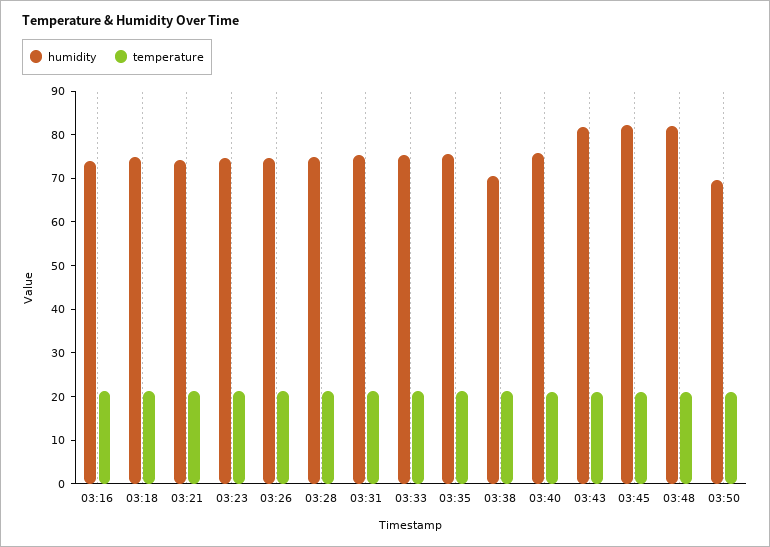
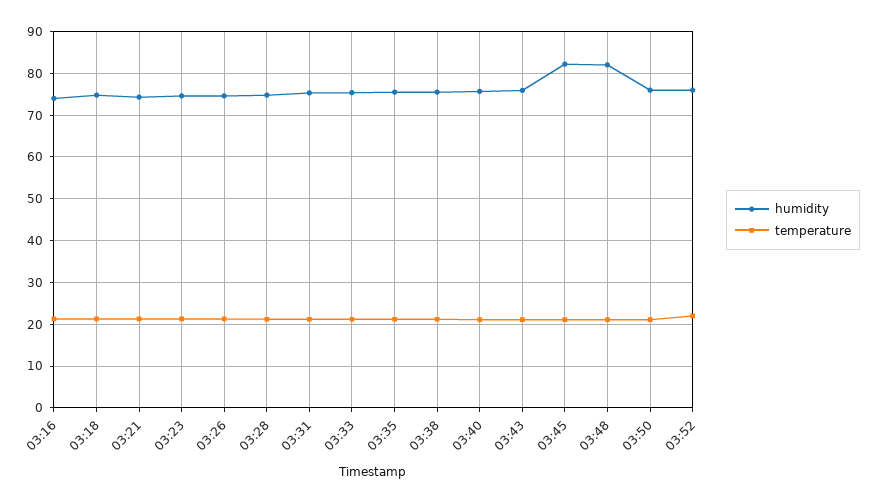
humidity, 03:38: 70 -> 76
humidity, 03:43: 82 -> 76
humidity, 03:50: 70 -> 76
humidity, 03:52: none -> 76
temperature, 03:52: none -> 22

